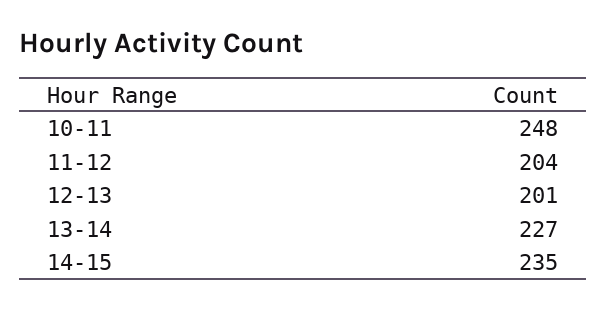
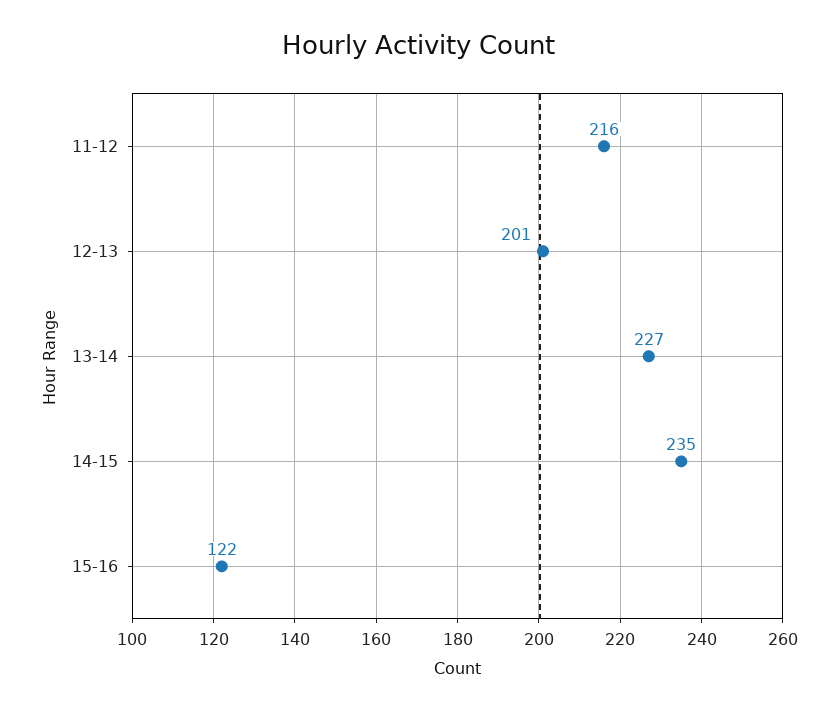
10-11: 248 -> none
11-12: 204 -> 216
15-16: none -> 122

